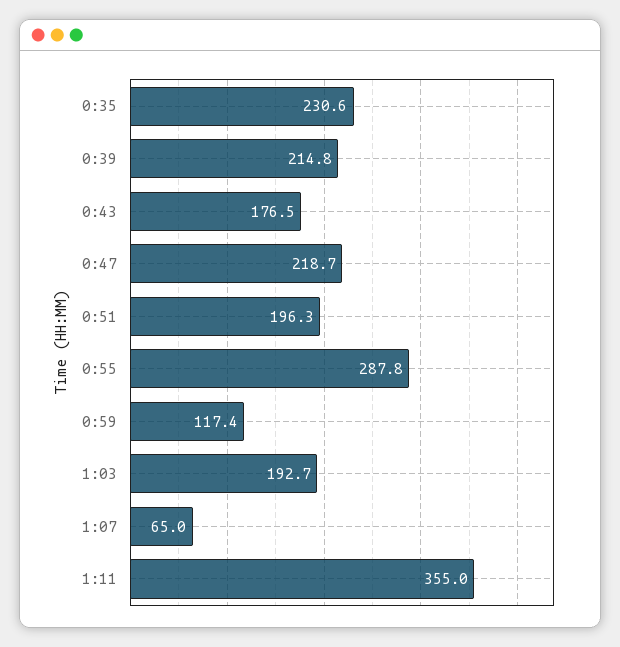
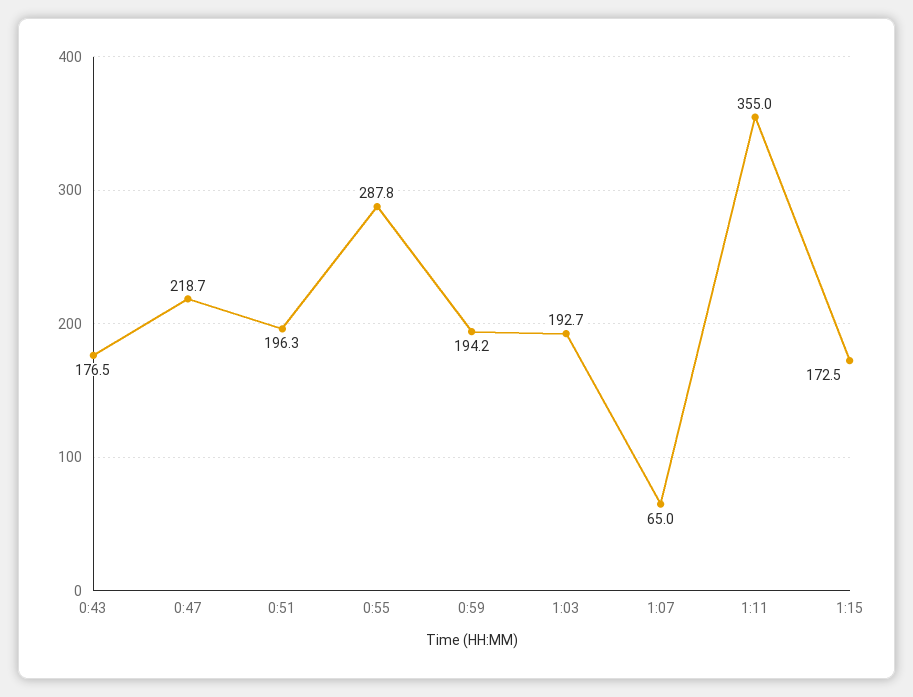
0:35: 230.6 -> none
0:39: 214.8 -> none
0:59: 117.4 -> 194.2
1:15: none -> 172.5

